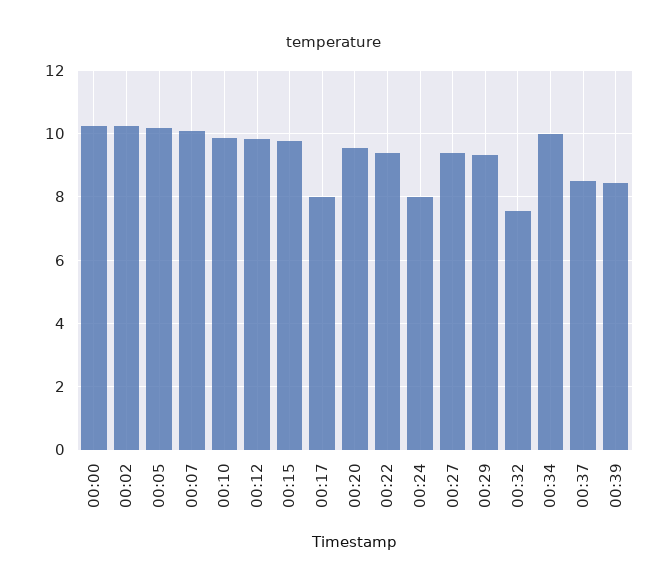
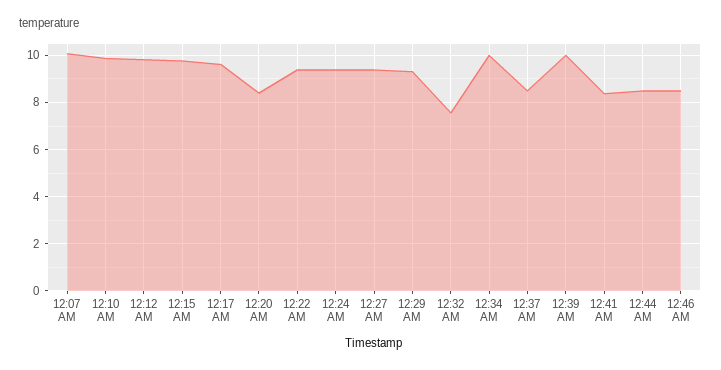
00:00: 10.2 -> none
00:02: 10.2 -> none
00:05: 10.2 -> none
00:17: 8 -> 9.5
00:20: 9.6 -> 8.5
00:24: 8 -> 9.5
00:39: 8.4 -> 10
12:41 AM: none -> 8.5
12:44 AM: none -> 8.5
12:46 AM: none -> 8.5

